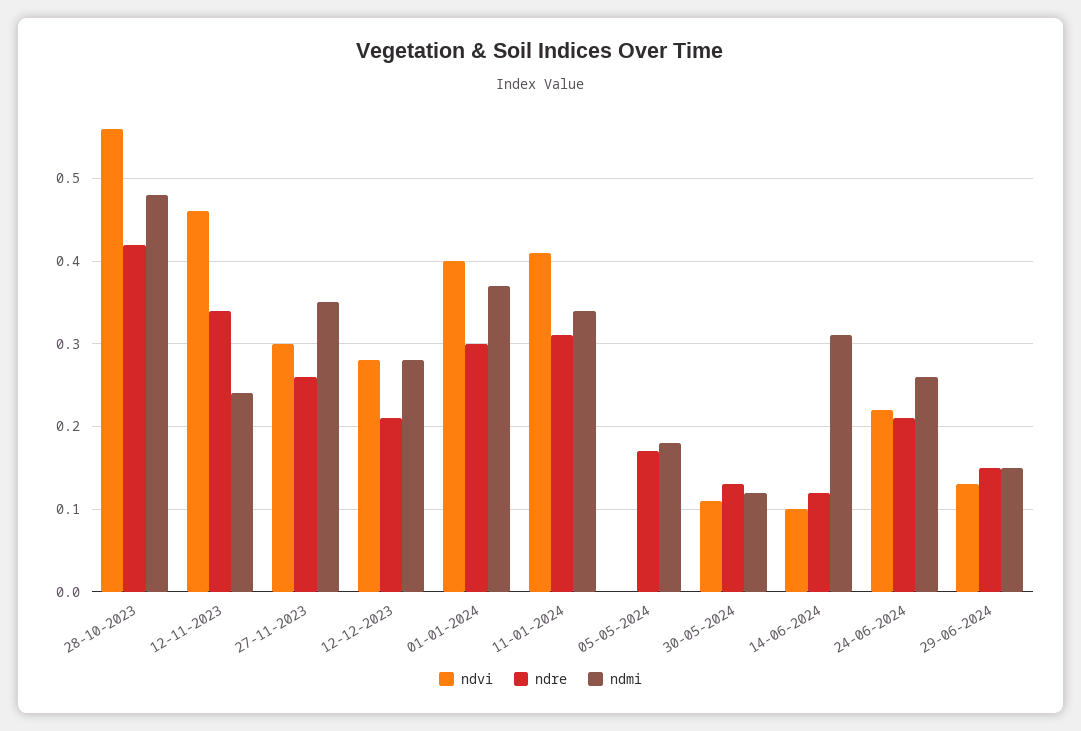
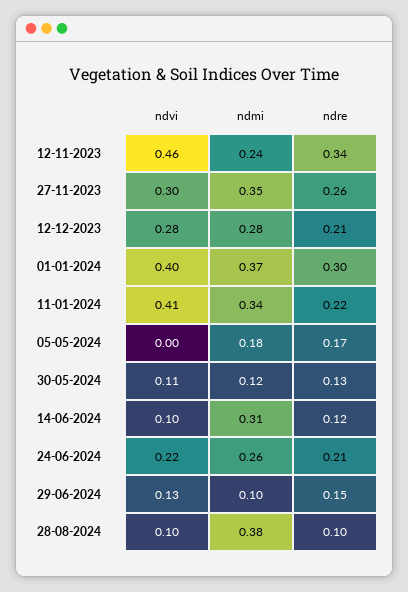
ndvi, 28-10-2023: 0.56 -> none
ndre, 28-10-2023: 0.42 -> none
ndmi, 28-10-2023: 0.48 -> none
ndre, 11-01-2024: 0.31 -> 0.22
ndmi, 29-06-2024: 0.15 -> 0.1
ndvi, 28-08-2024: none -> 0.1
ndmi, 28-08-2024: none -> 0.38
ndre, 28-08-2024: none -> 0.1

